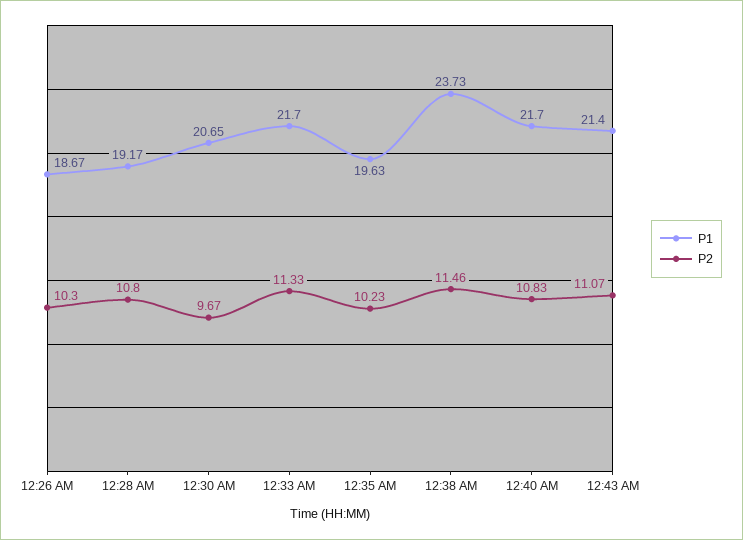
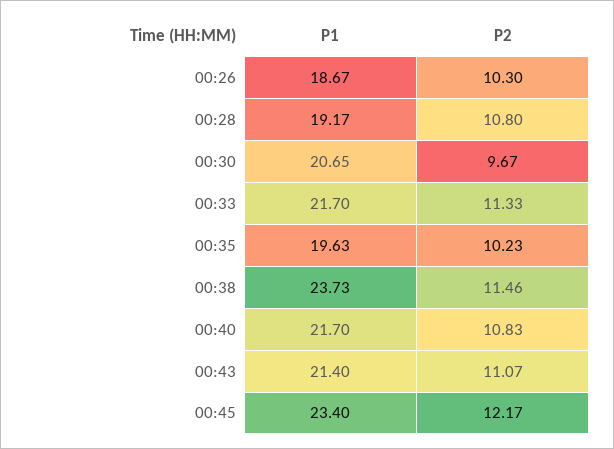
P1, 00:45: none -> 23.4
P2, 00:45: none -> 12.17

